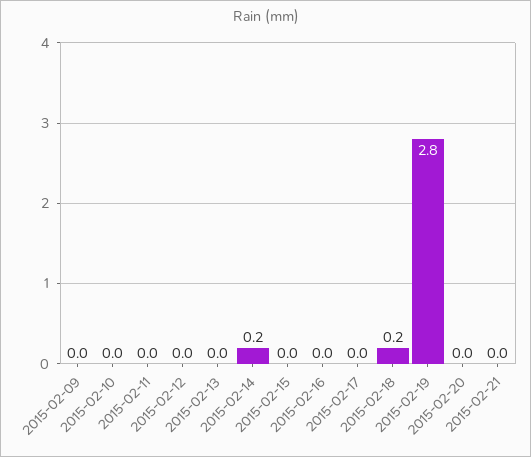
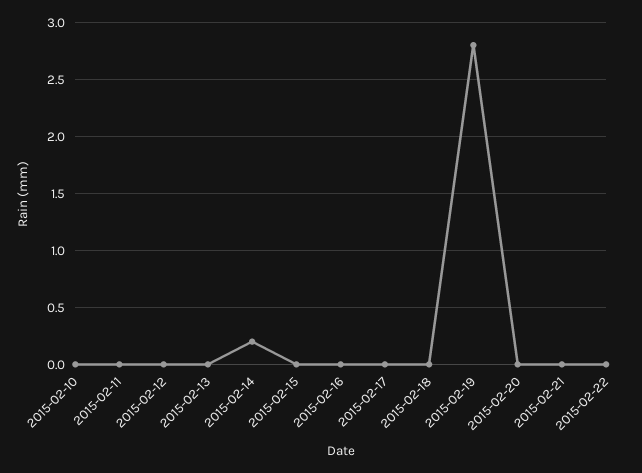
2015-02-09: 0 -> none
2015-02-18: 0.2 -> 0
2015-02-22: none -> 0

